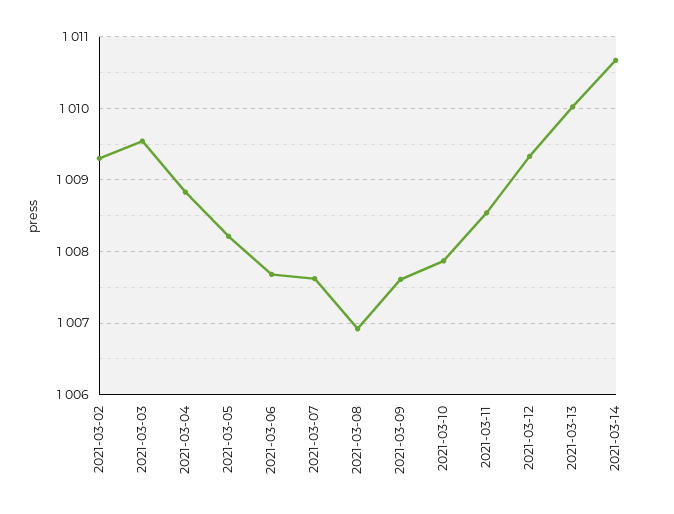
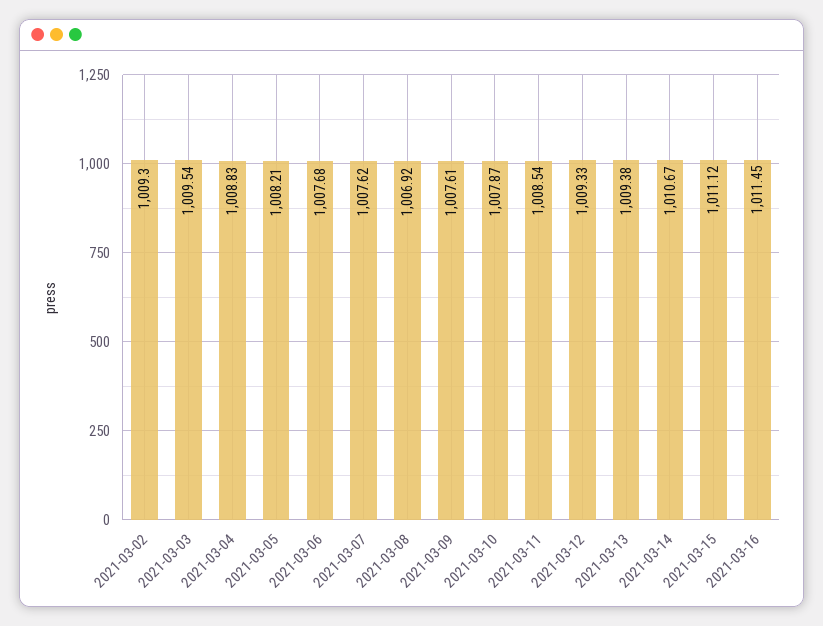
2021-03-13: 1010 -> 1009.38
2021-03-15: none -> 1011.12
2021-03-16: none -> 1011.45

